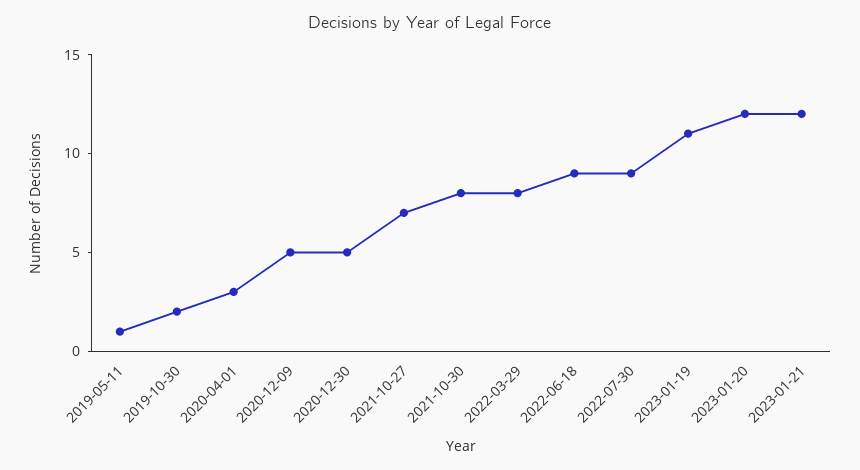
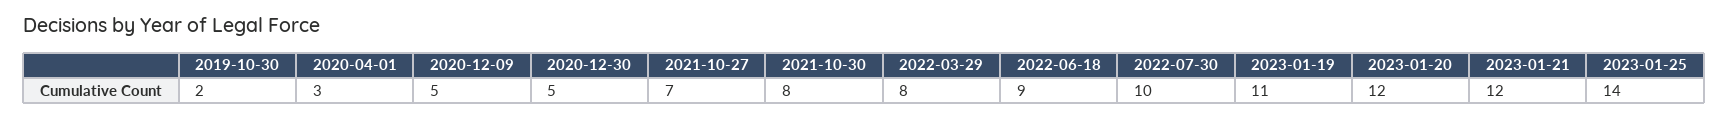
2019-05-11: 1 -> none
2022-07-30: 9 -> 10
2023-01-25: none -> 14

